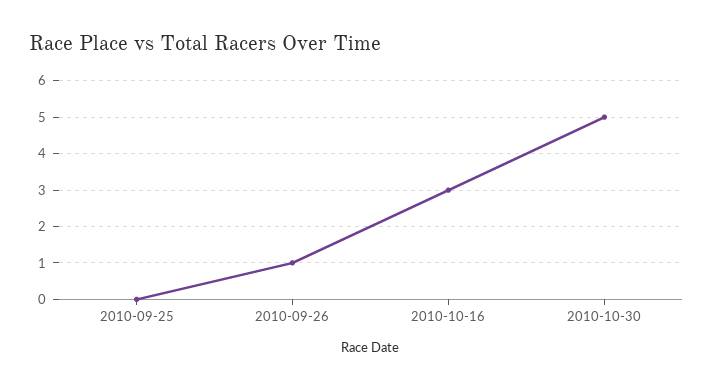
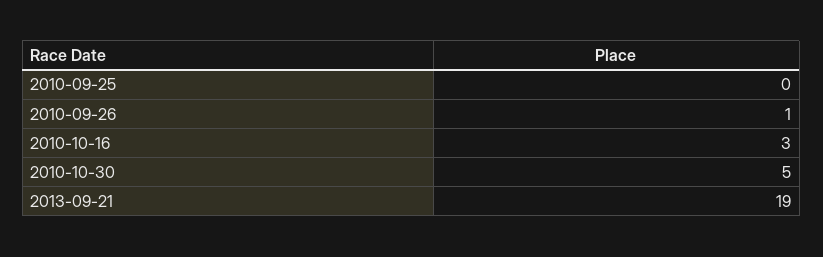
2013-09-21: none -> 19

